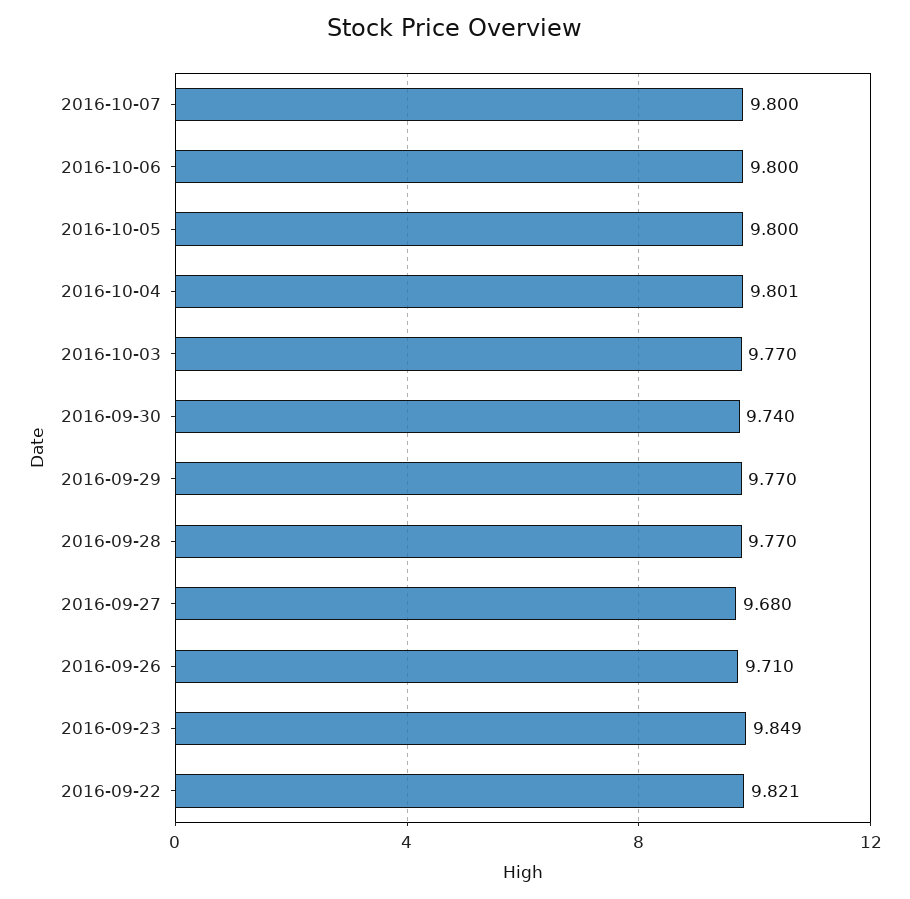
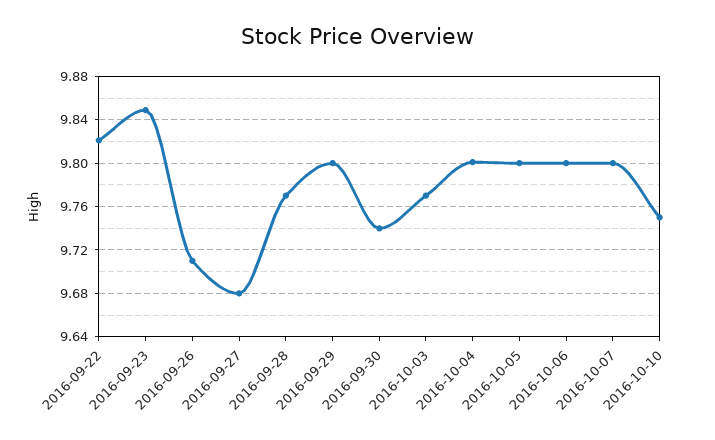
2016-09-29: 9.77 -> 9.8
2016-10-10: none -> 9.75

